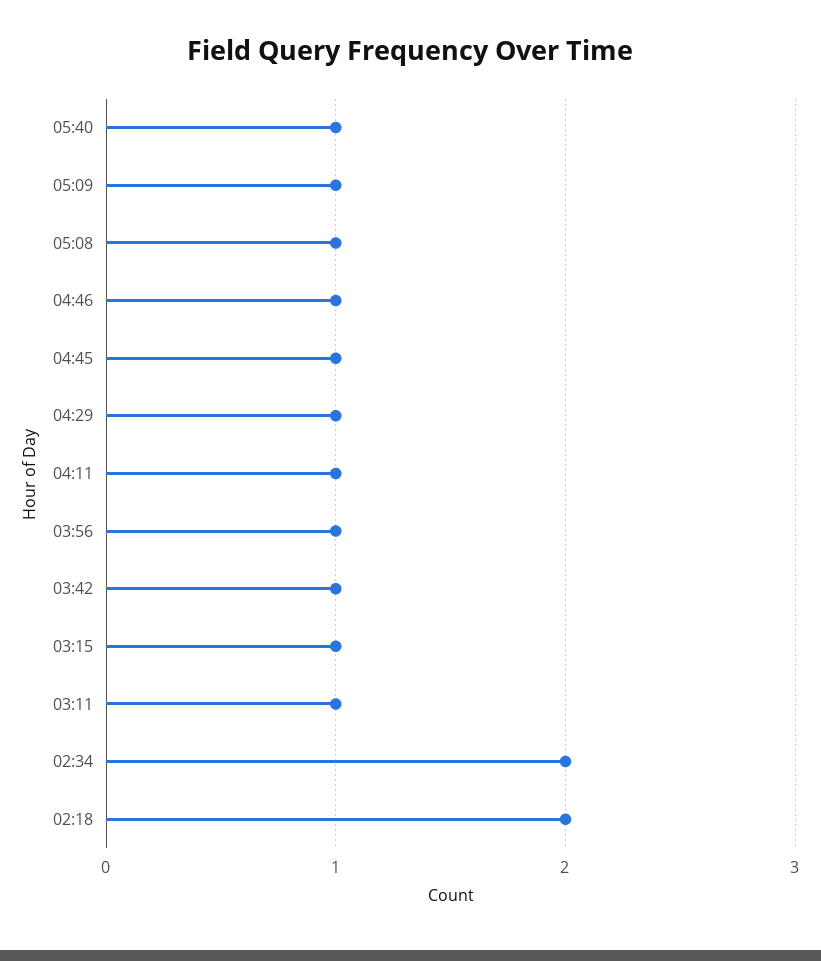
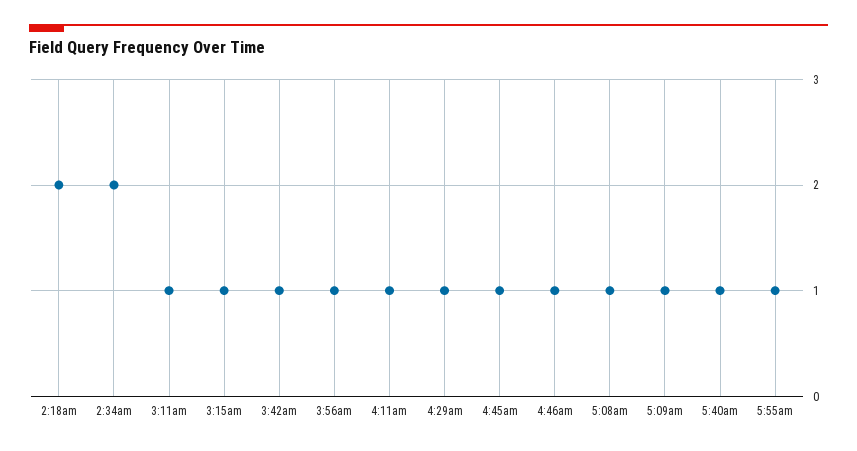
5:55am: none -> 1

